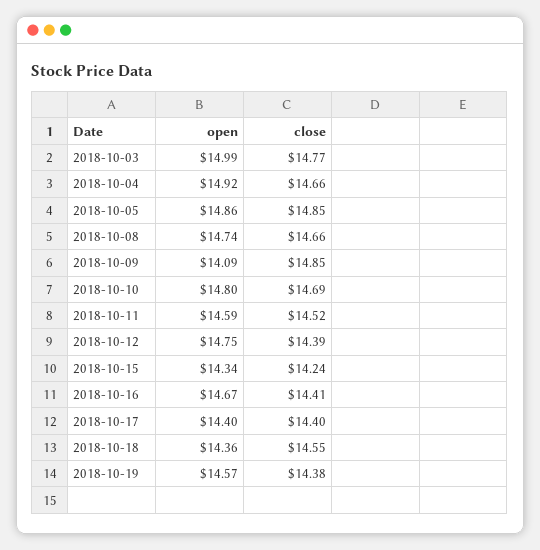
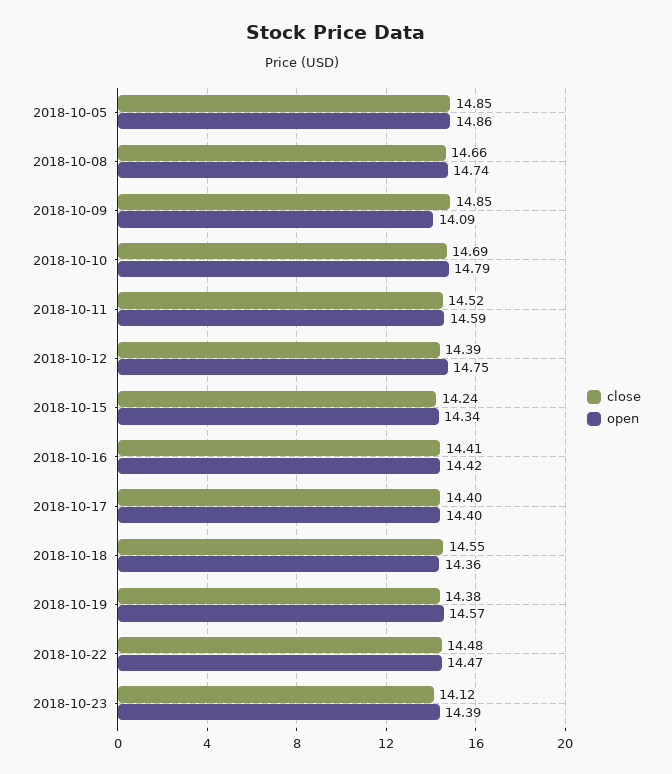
open, 2018-10-03: 14.99 -> none
close, 2018-10-03: 14.77 -> none
open, 2018-10-04: 14.92 -> none
close, 2018-10-04: 14.66 -> none
open, 2018-10-10: 14.8 -> 14.79
open, 2018-10-16: 14.67 -> 14.42
close, 2018-10-22: none -> 14.48
open, 2018-10-22: none -> 14.47
close, 2018-10-23: none -> 14.12
open, 2018-10-23: none -> 14.39

